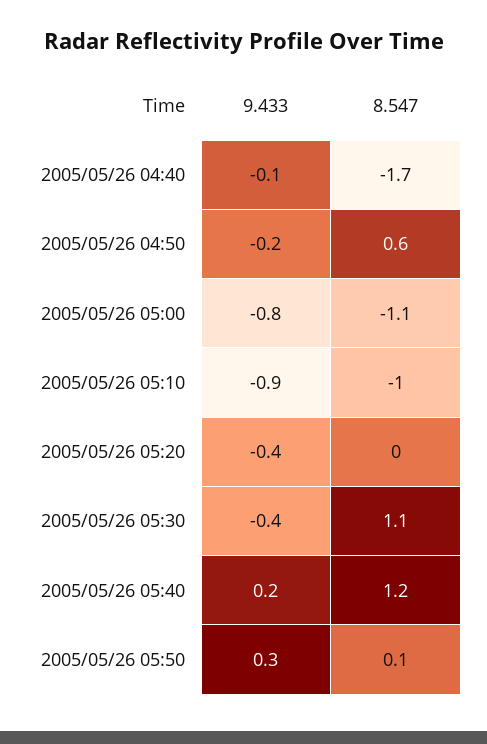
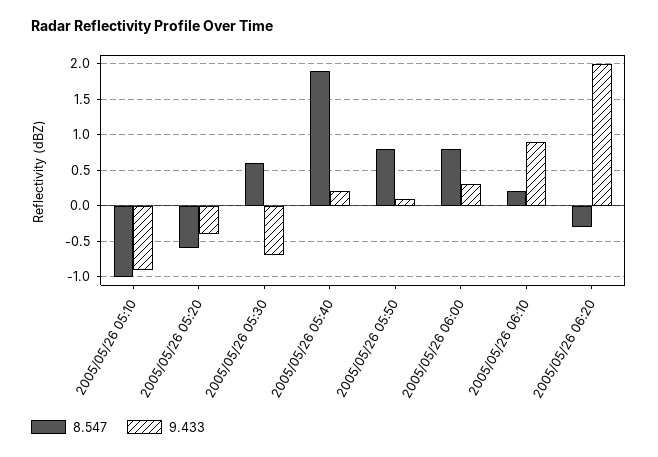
9.433, 2005/05/26 04:40: -0.1 -> none
8.547, 2005/05/26 04:40: -1.7 -> none
9.433, 2005/05/26 04:50: -0.2 -> none
8.547, 2005/05/26 04:50: 0.6 -> none
9.433, 2005/05/26 05:00: -0.8 -> none
8.547, 2005/05/26 05:00: -1.1 -> none
8.547, 2005/05/26 05:20: 0 -> -0.6
9.433, 2005/05/26 05:30: -0.4 -> -0.7
8.547, 2005/05/26 05:30: 1.1 -> 0.6
8.547, 2005/05/26 05:40: 1.2 -> 1.9
9.433, 2005/05/26 05:50: 0.3 -> 0.1
8.547, 2005/05/26 05:50: 0.1 -> 0.8
8.547, 2005/05/26 06:00: none -> 0.8
9.433, 2005/05/26 06:00: none -> 0.3
8.547, 2005/05/26 06:10: none -> 0.2
9.433, 2005/05/26 06:10: none -> 0.9
8.547, 2005/05/26 06:20: none -> -0.3
9.433, 2005/05/26 06:20: none -> 2

